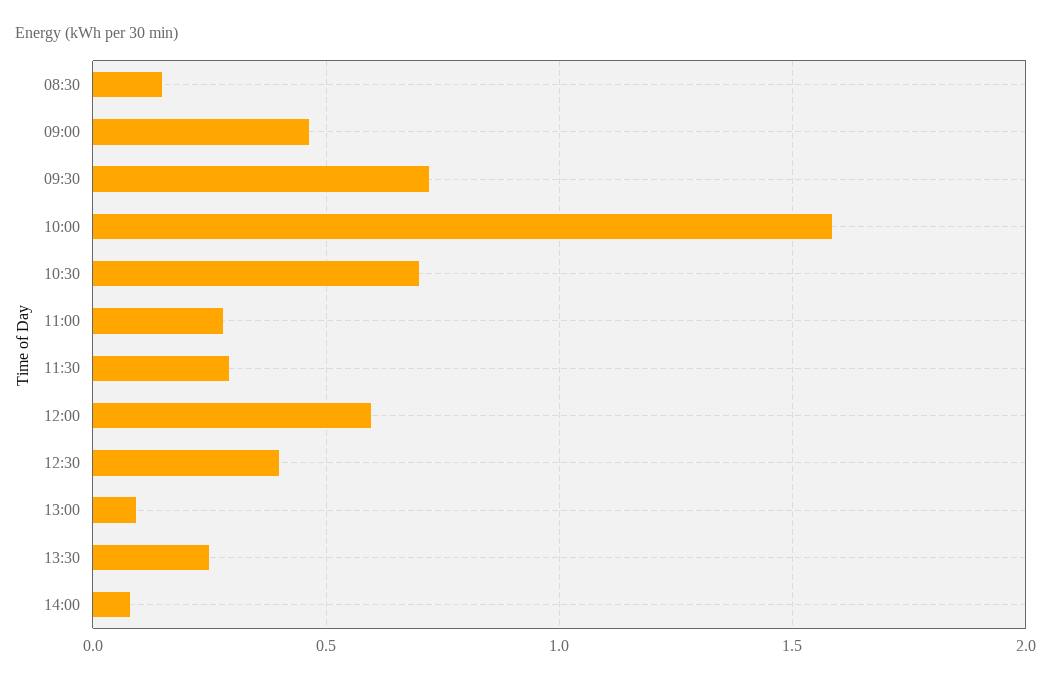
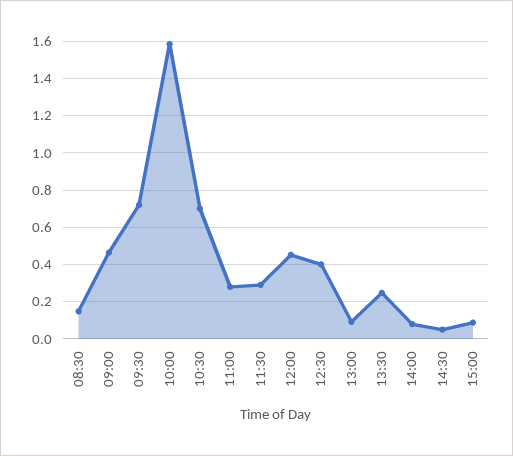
12:00: 0.6 -> 0.45
14:30: none -> 0.05
15:00: none -> 0.1

